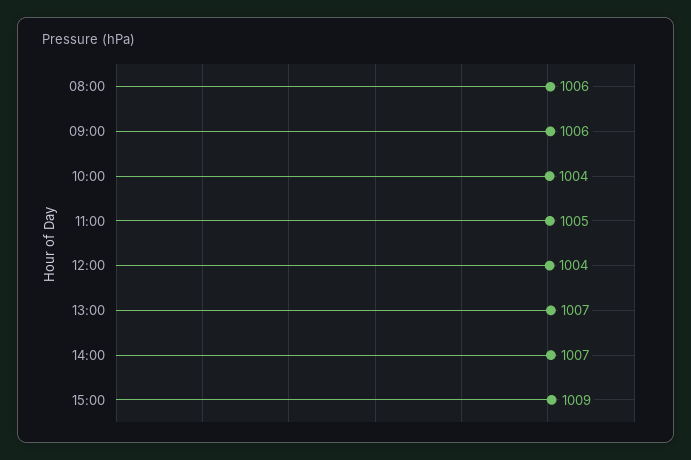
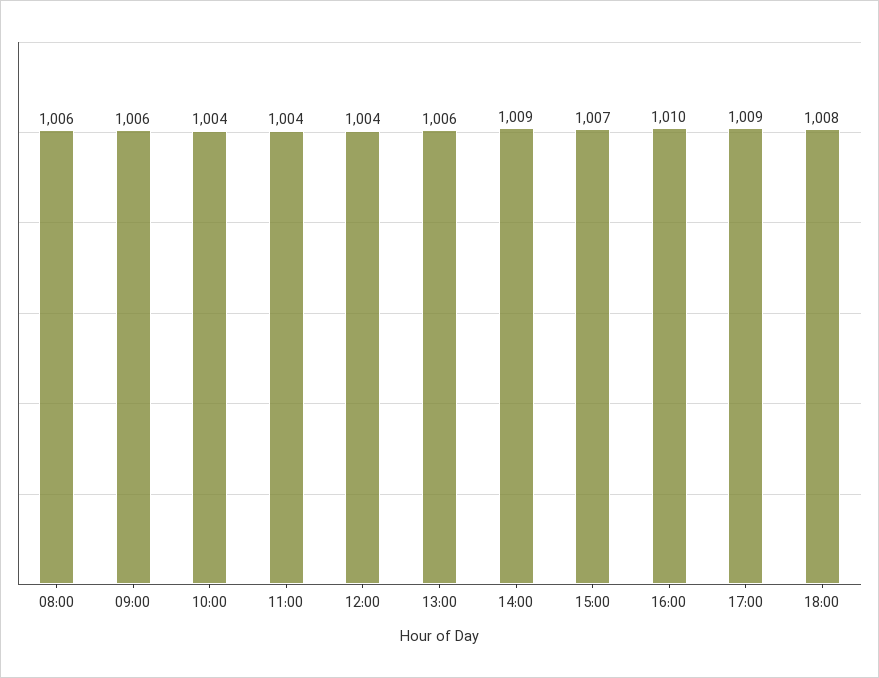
11:00: 1005 -> 1004
13:00: 1007 -> 1006
14:00: 1007 -> 1009
15:00: 1009 -> 1007
16:00: none -> 1010
17:00: none -> 1009
18:00: none -> 1008

